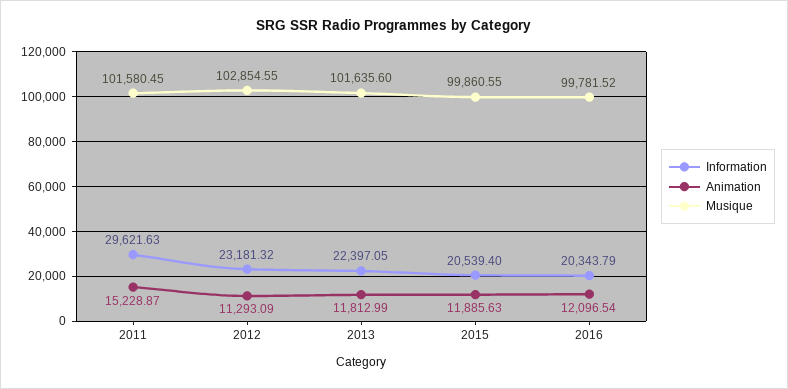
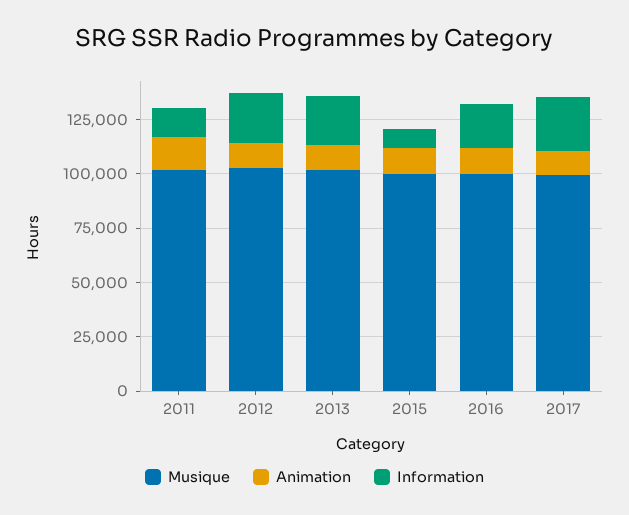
Information, 2011: 29621.63 -> 15000
Information, 2015: 20539.4 -> 10000
Musique, 2017: none -> 100000
Animation, 2017: none -> 10000
Information, 2017: none -> 25000

